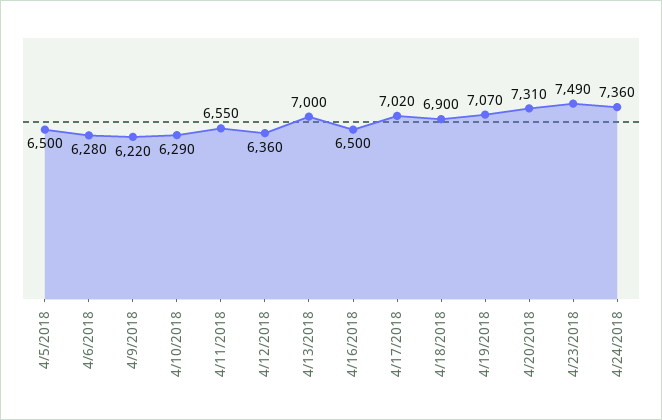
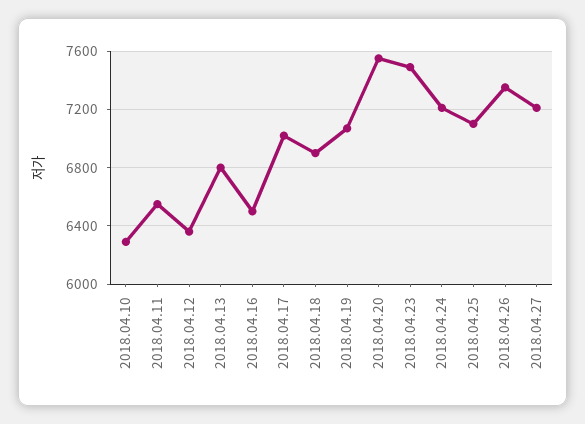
4/5/2018: 6500 -> none
4/6/2018: 6280 -> none
4/9/2018: 6220 -> none
4/13/2018: 7000 -> 6800
4/20/2018: 7310 -> 7550
4/24/2018: 7360 -> 7200
2018.04.25: none -> 7100
2018.04.26: none -> 7350
2018.04.27: none -> 7200

